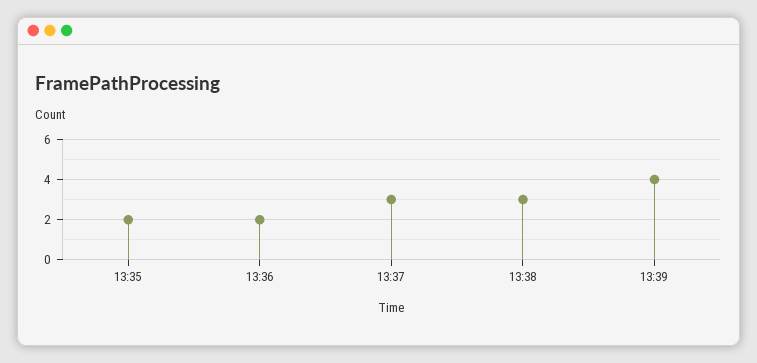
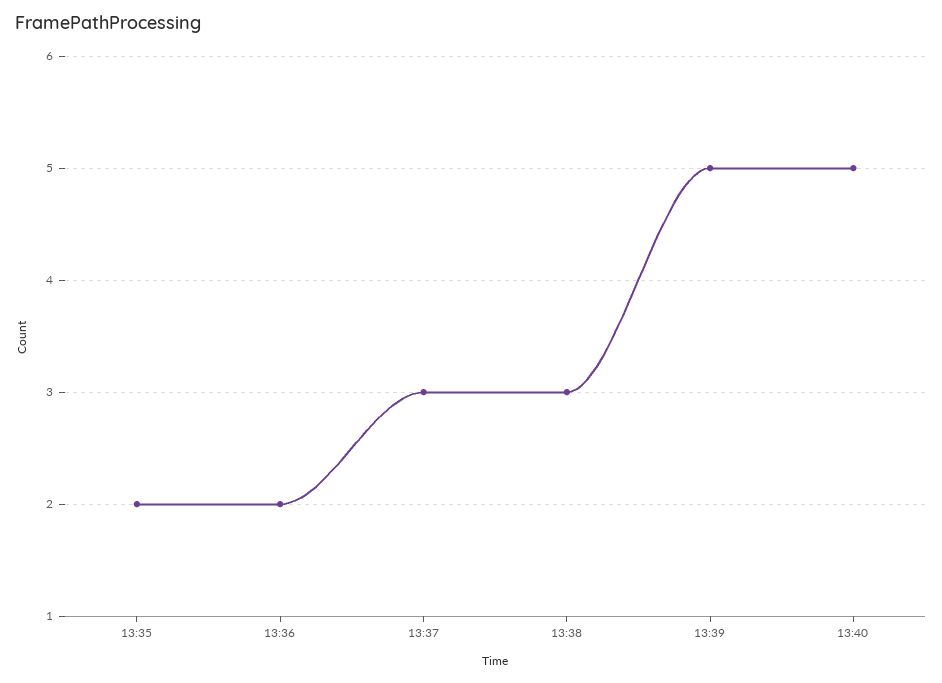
13:39: 4 -> 5
13:40: none -> 5

